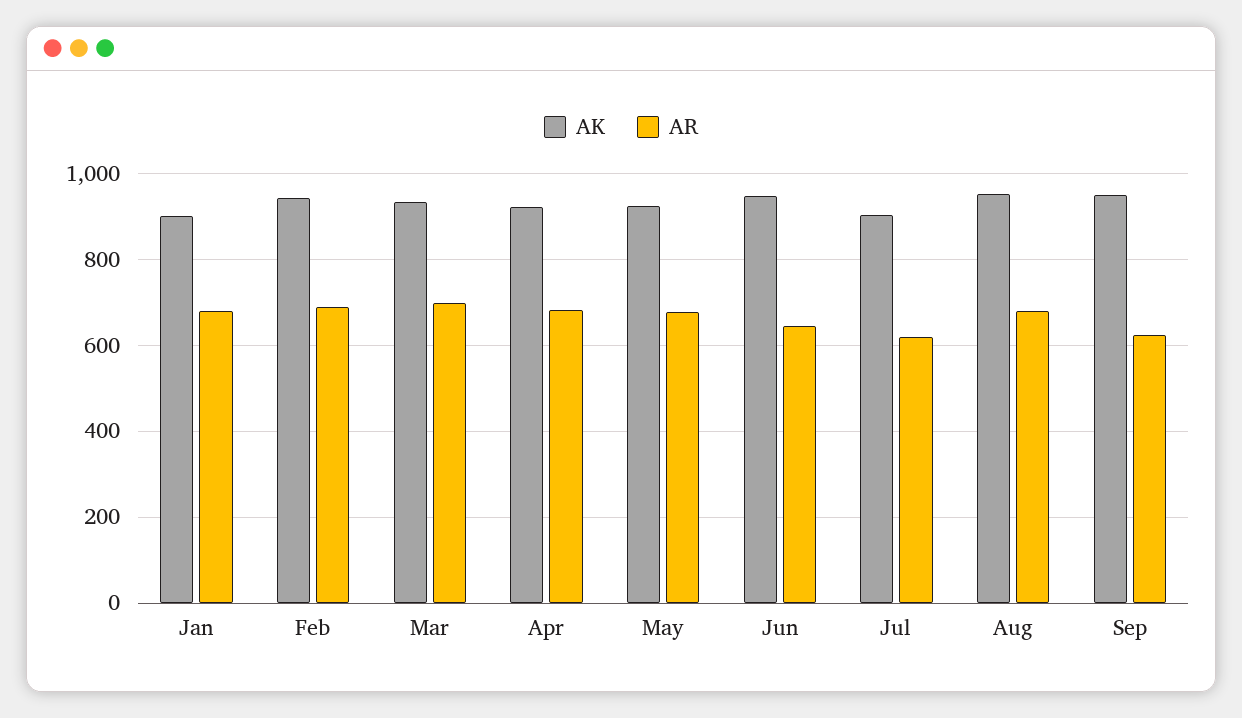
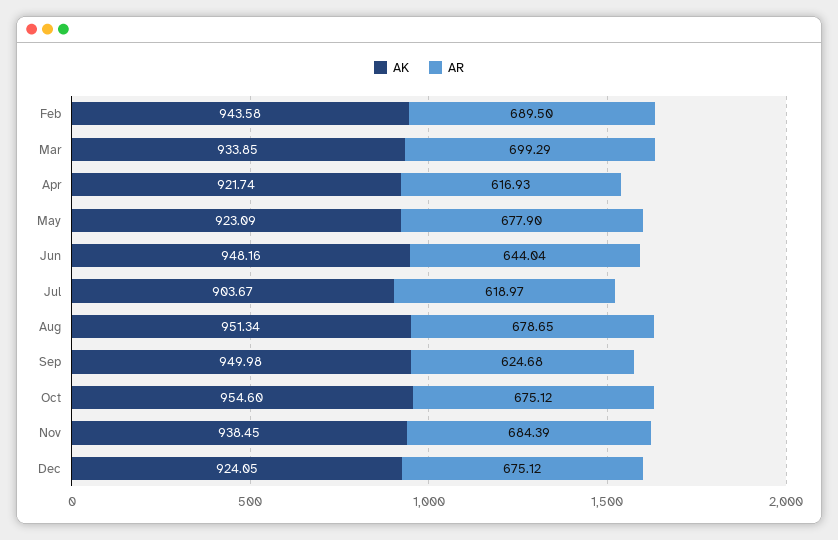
AK, Jan: 900 -> none
AR, Jan: 680 -> none
AR, Apr: 680 -> 616.93
AK, Oct: none -> 954.6
AR, Oct: none -> 675.12
AK, Nov: none -> 938.45
AR, Nov: none -> 684.39
AK, Dec: none -> 924.05
AR, Dec: none -> 675.12

